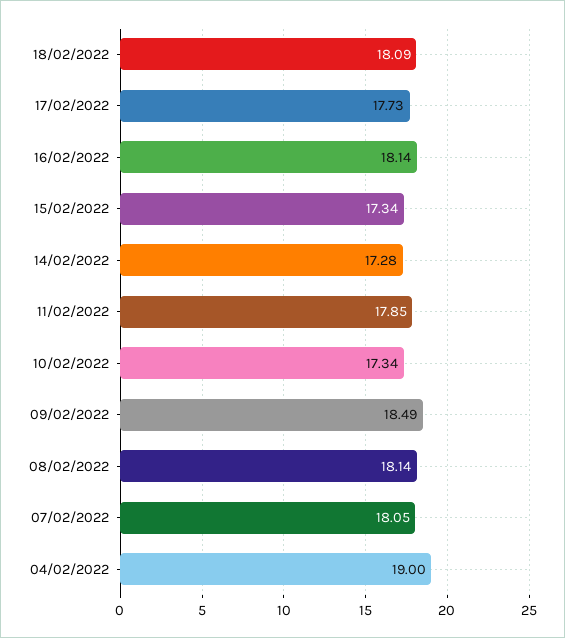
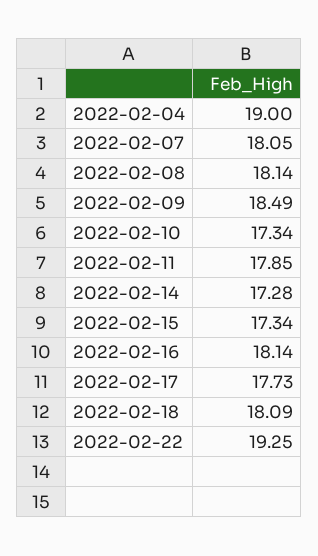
2022-02-22: none -> 19.25

